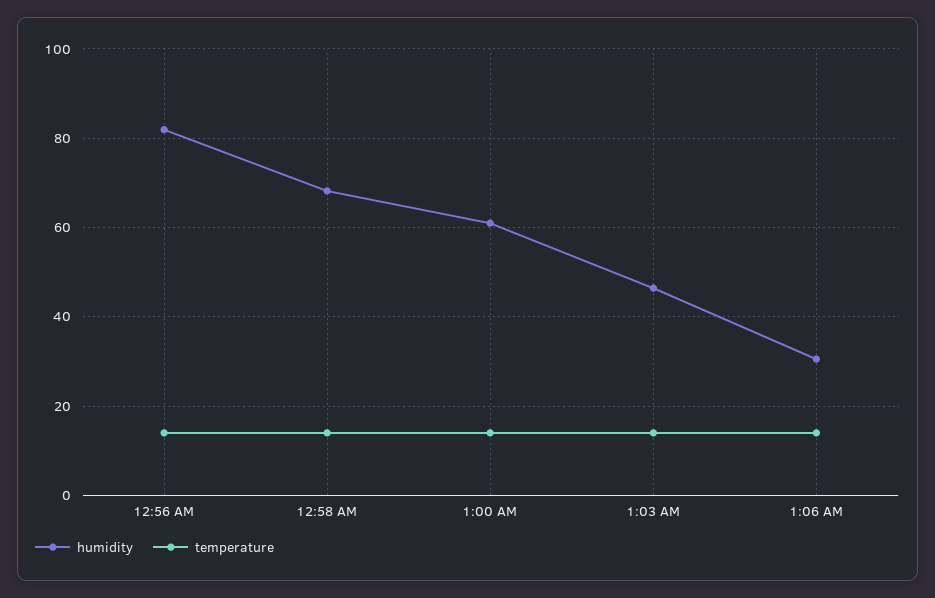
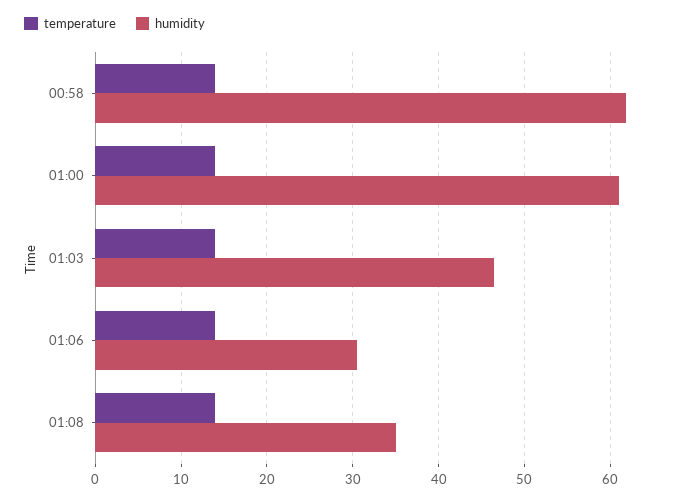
humidity, 12:56 AM: 82 -> none
temperature, 12:56 AM: 14 -> none
humidity, 12:58 AM: 68 -> 62
temperature, 01:08: none -> 14
humidity, 01:08: none -> 35

